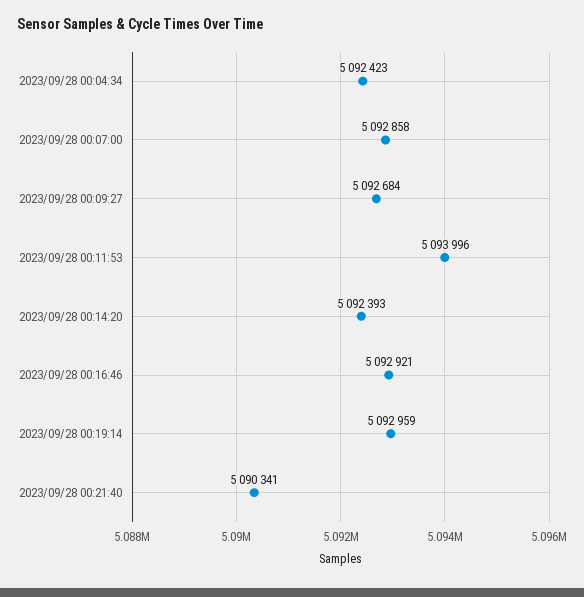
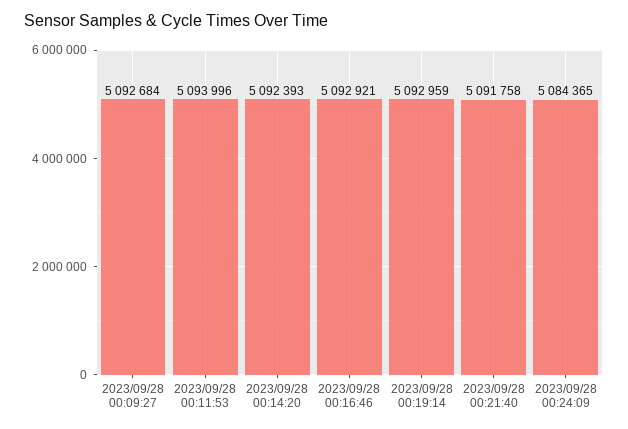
2023/09/28 00:04:34: 5092423 -> none
2023/09/28 00:07:00: 5092858 -> none
2023/09/28 00:21:40: 5090341 -> 5091758
2023/09/28 00:24:09: none -> 5084365

